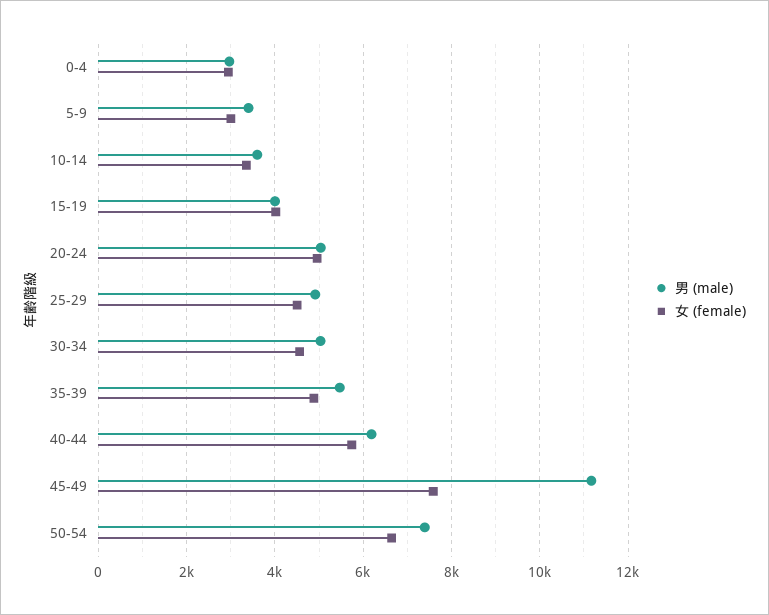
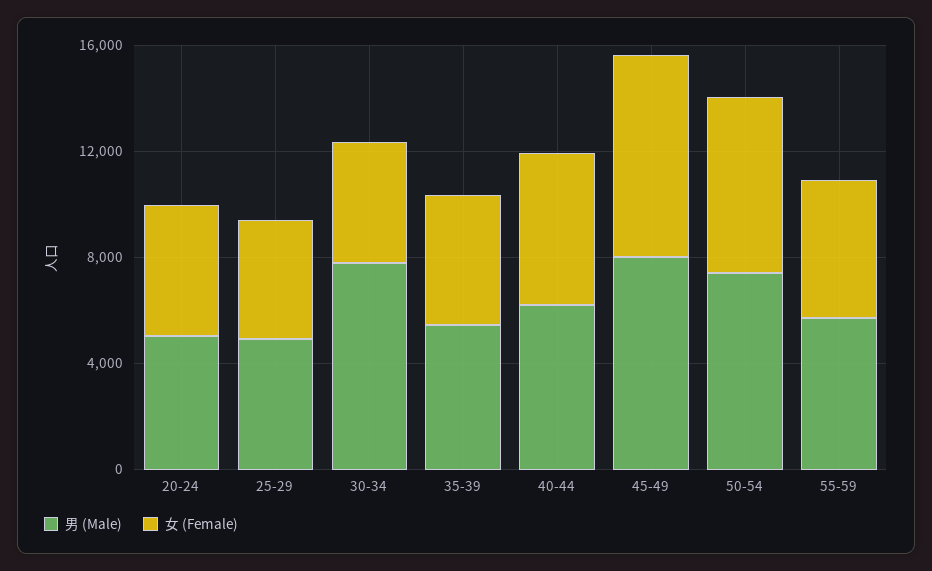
男 (male), 0-4: 3000 -> none
女 (female), 0-4: 3000 -> none
男 (male), 5-9: 3400 -> none
女 (female), 5-9: 3000 -> none
男 (male), 10-14: 3600 -> none
女 (female), 10-14: 3400 -> none
男 (male), 15-19: 4000 -> none
女 (female), 15-19: 4000 -> none
男 (male), 30-34: 5000 -> 8000
男 (male), 45-49: 11200 -> 8000
男 (male), 55-59: none -> 6000
女 (female), 55-59: none -> 5000

